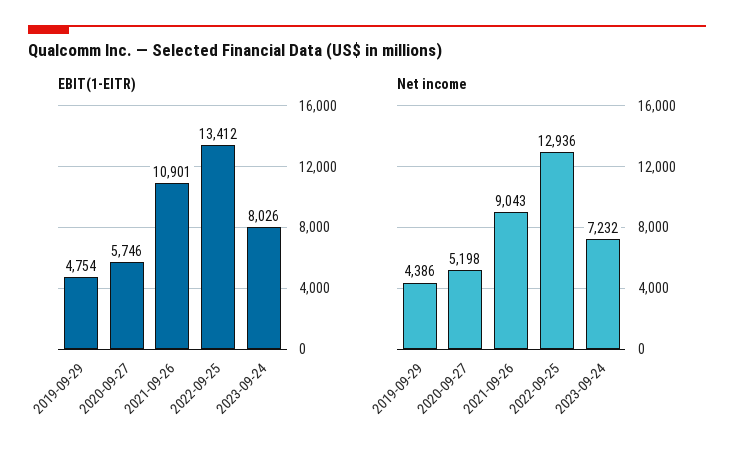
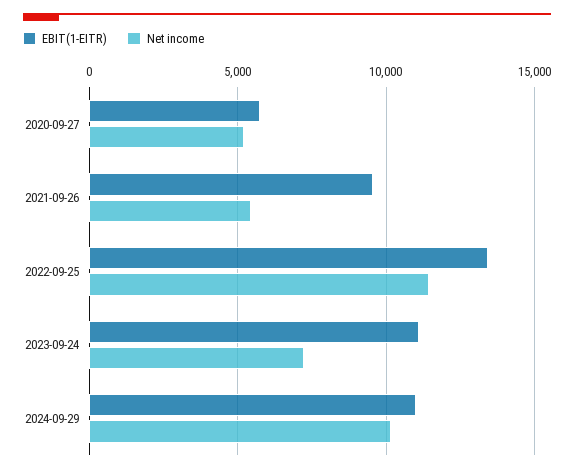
EBIT(1-EITR), 2019-09-29: 4754 -> none
EBIT(1-EITR), 2021-09-26: 10901 -> 9500
EBIT(1-EITR), 2023-09-24: 8026 -> 11000
Net income, 2019-09-29: 4386 -> none
Net income, 2021-09-26: 9043 -> 5500
Net income, 2022-09-25: 12936 -> 11500
EBIT(1-EITR), 2024-09-29: none -> 11000
Net income, 2024-09-29: none -> 10000

